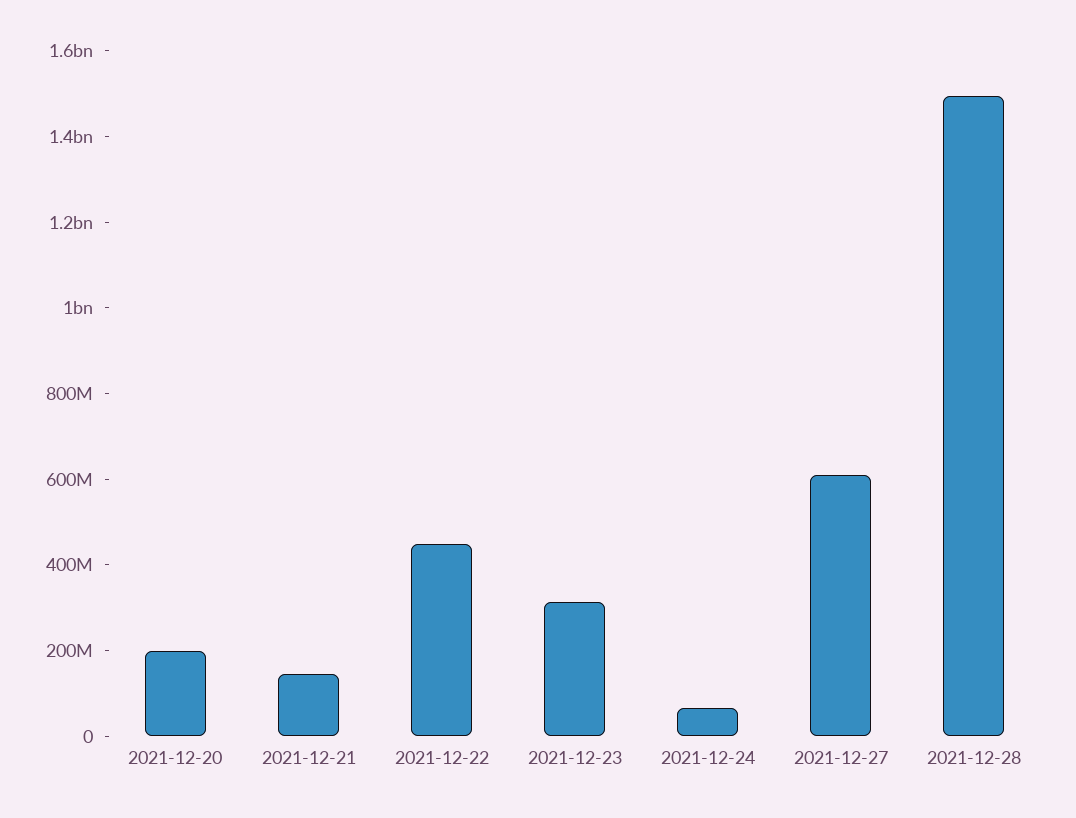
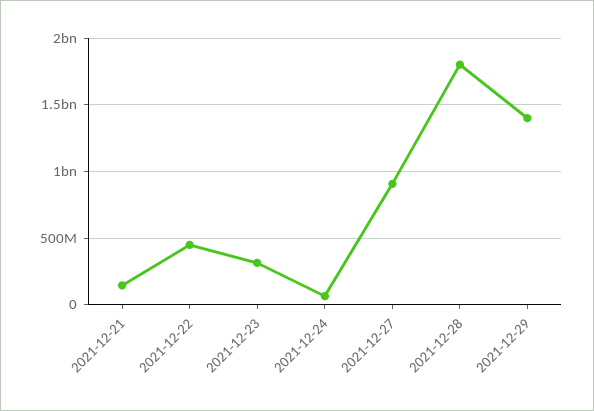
2021-12-20: 200000000 -> none
2021-12-27: 600000000 -> 900000000
2021-12-28: 1500000000 -> 1800000000
2021-12-29: none -> 1400000000

